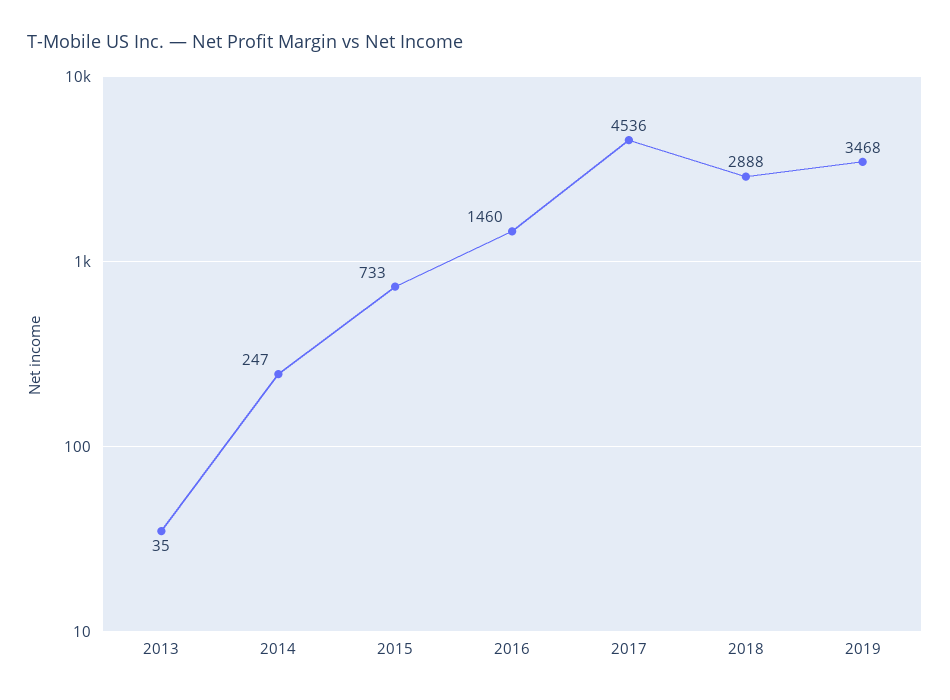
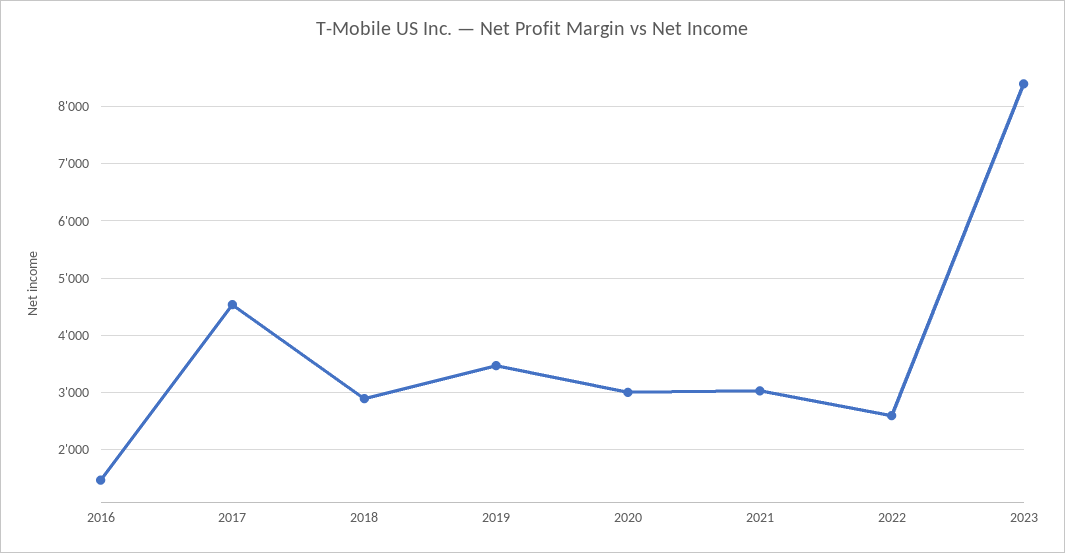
2013: 35 -> none
2014: 247 -> none
2015: 733 -> none
2020: none -> 3000
2021: none -> 3000
2022: none -> 2600
2023: none -> 8400

